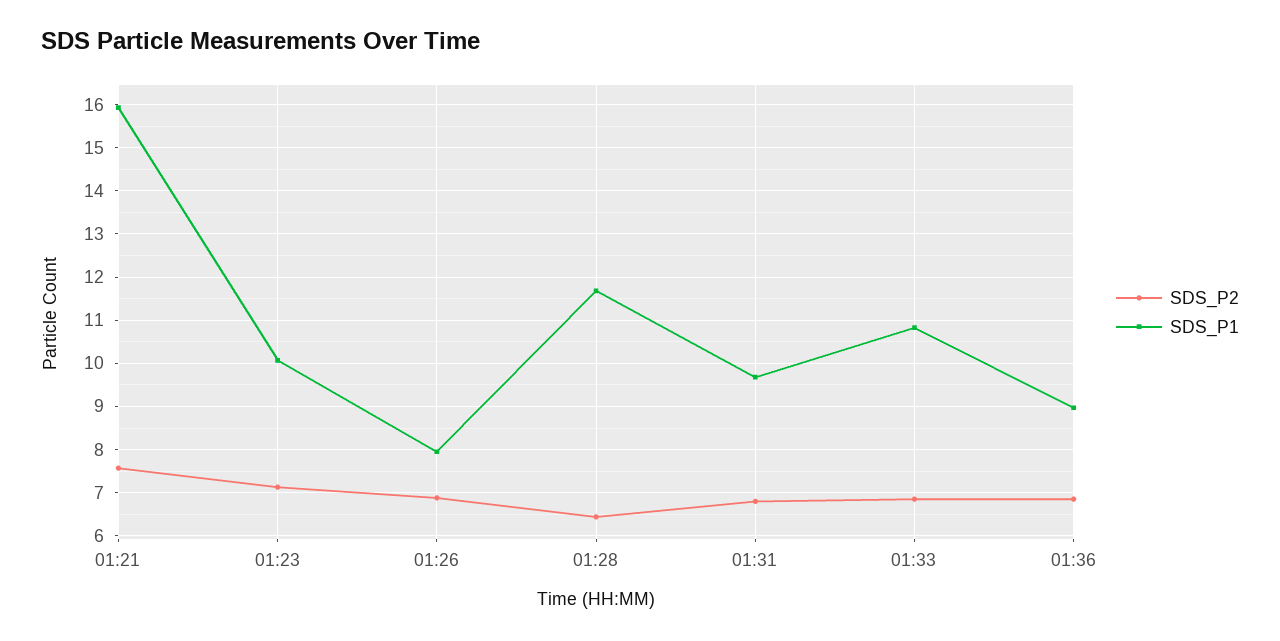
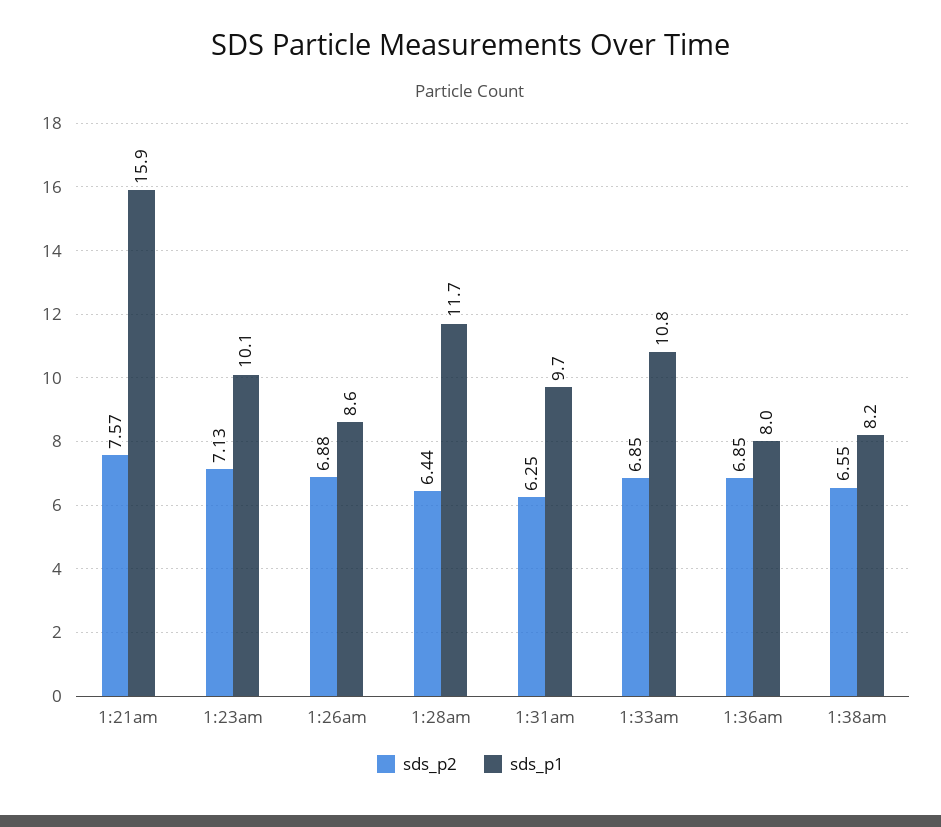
SDS_P1, 01:26: 8 -> 8.6
SDS_P2, 01:31: 6.8 -> 6.25
SDS_P1, 01:36: 9 -> 8
SDS_P2, 1:38am: none -> 6.55
SDS_P1, 1:38am: none -> 8.2

